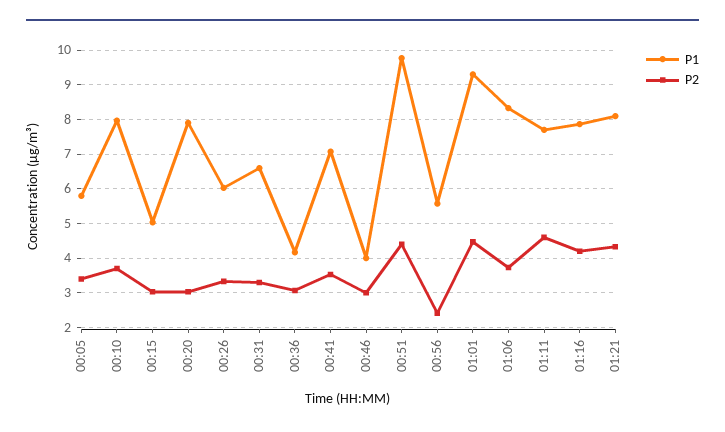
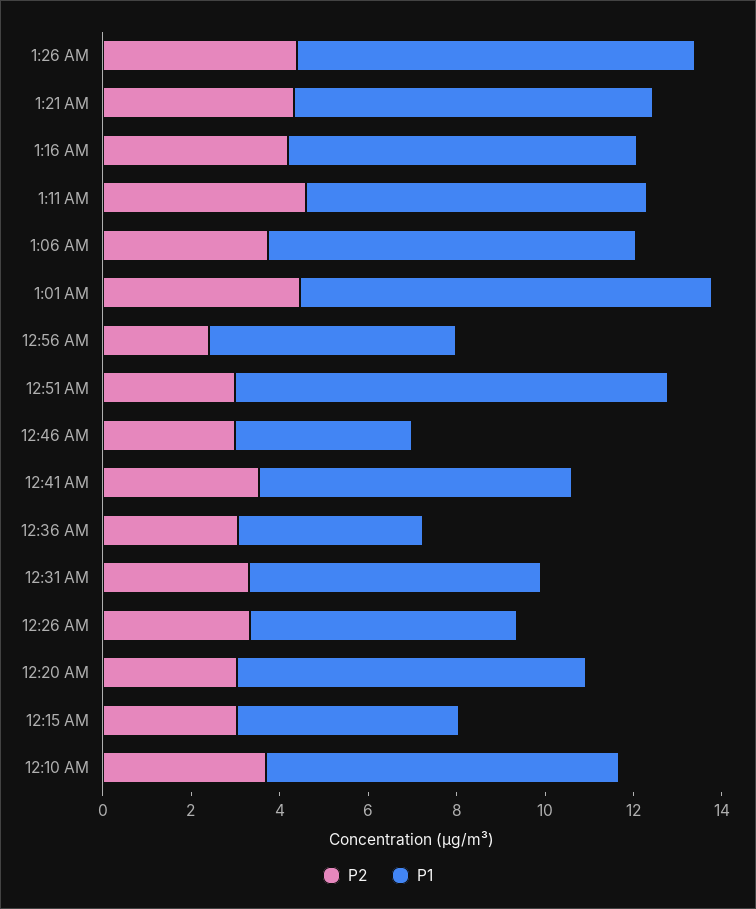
P1, 00:05: 5.8 -> none
P2, 00:05: 3.4 -> none
P2, 00:51: 4.4 -> 3
P2, 1:26 AM: none -> 4.5
P1, 1:26 AM: none -> 9

